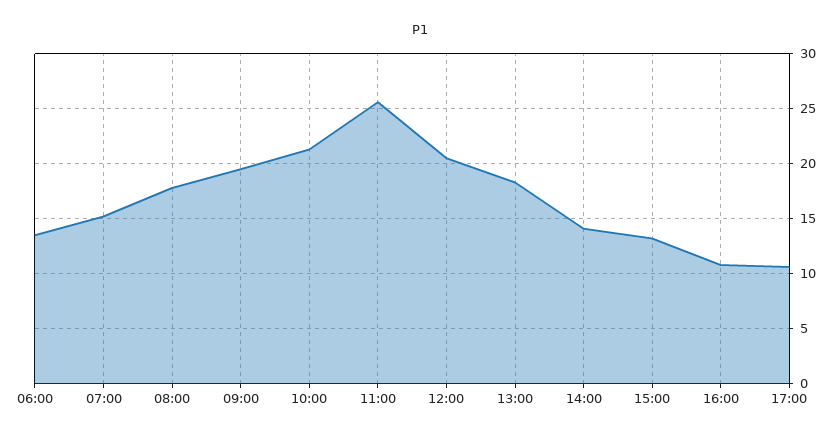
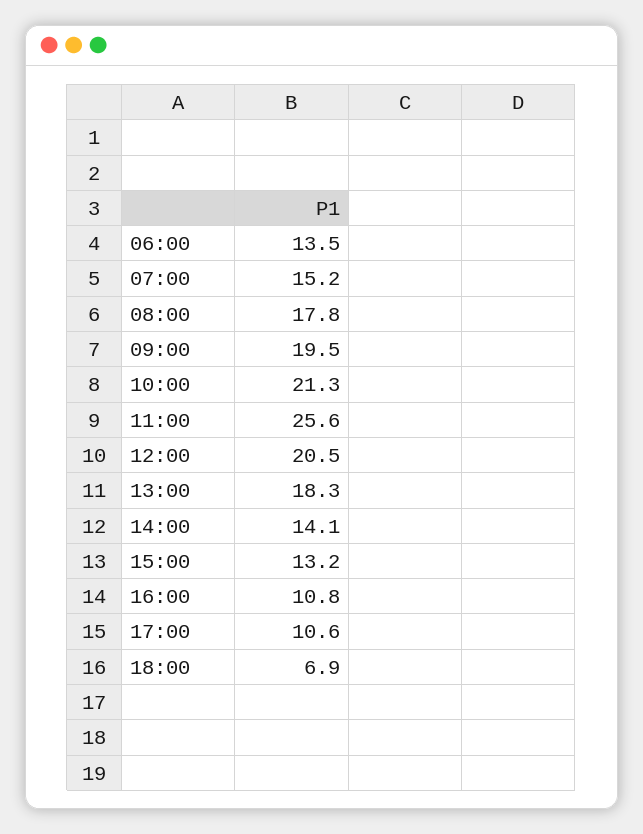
18:00: none -> 6.9

